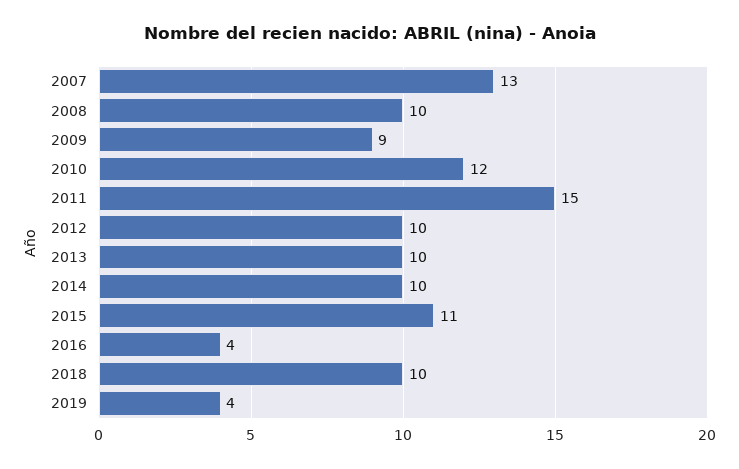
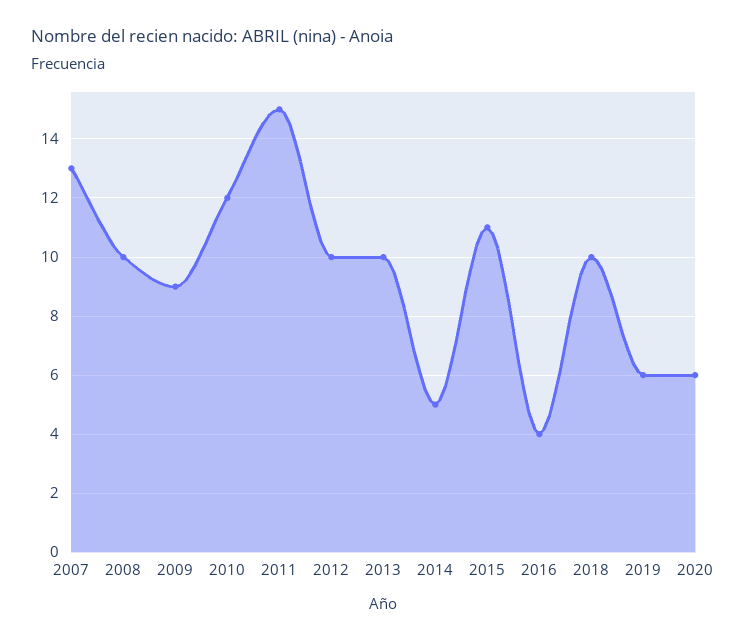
2014: 10 -> 5
2019: 4 -> 6
2020: none -> 6

